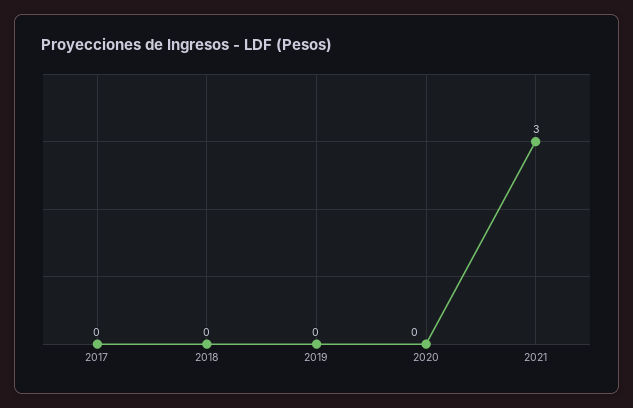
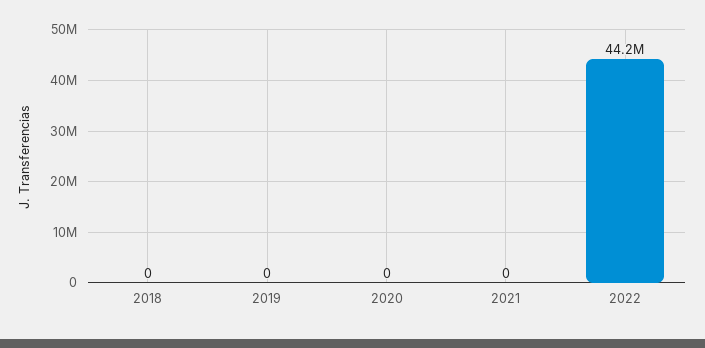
2017: 0 -> none
2021: 3 -> 0
2022: none -> 44200000

